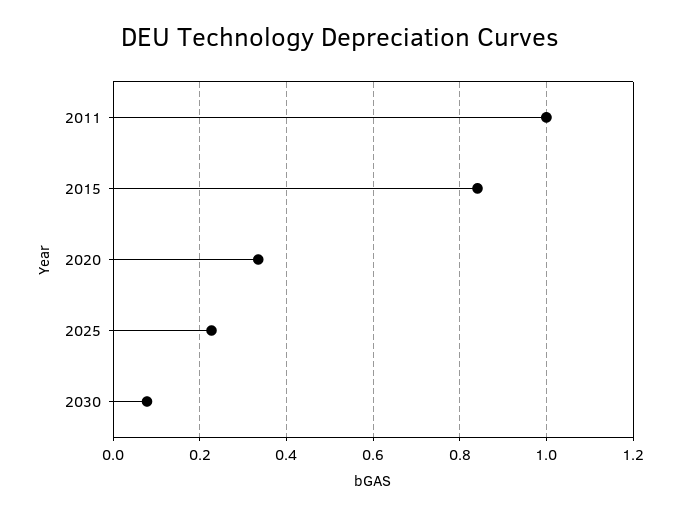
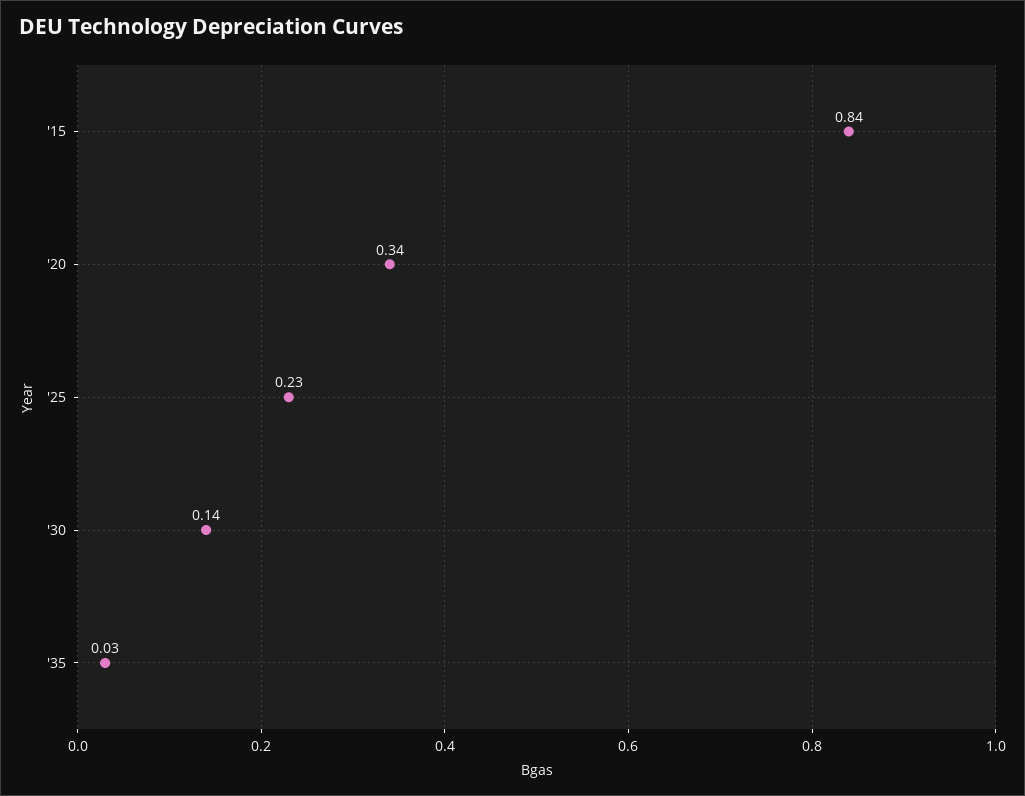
2011: 1 -> none
2030: 0.08 -> 0.14
'35: none -> 0.03

